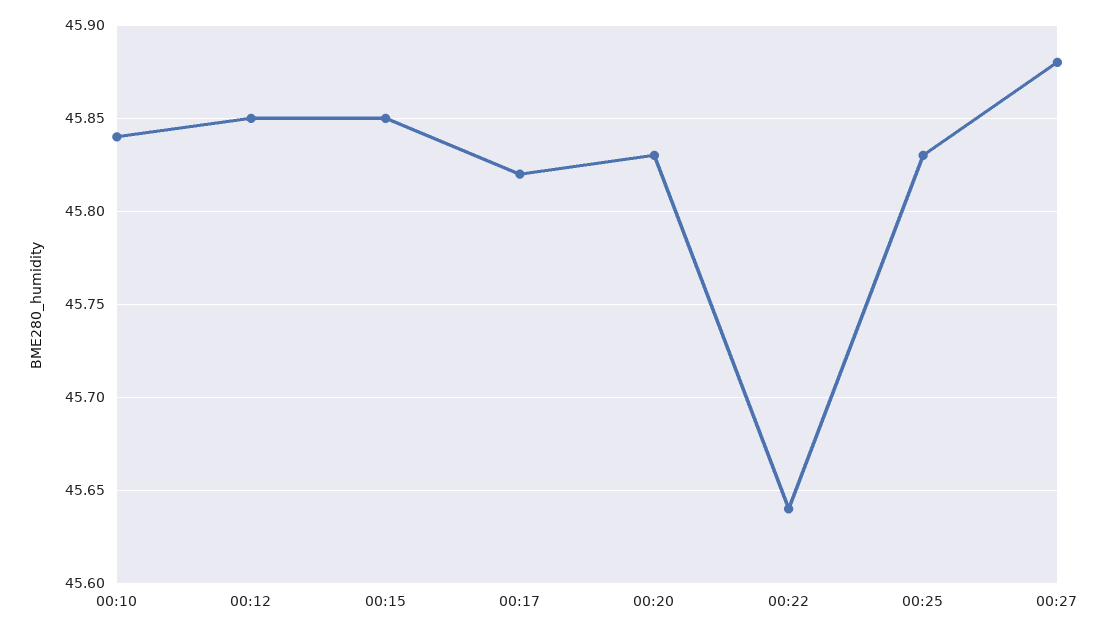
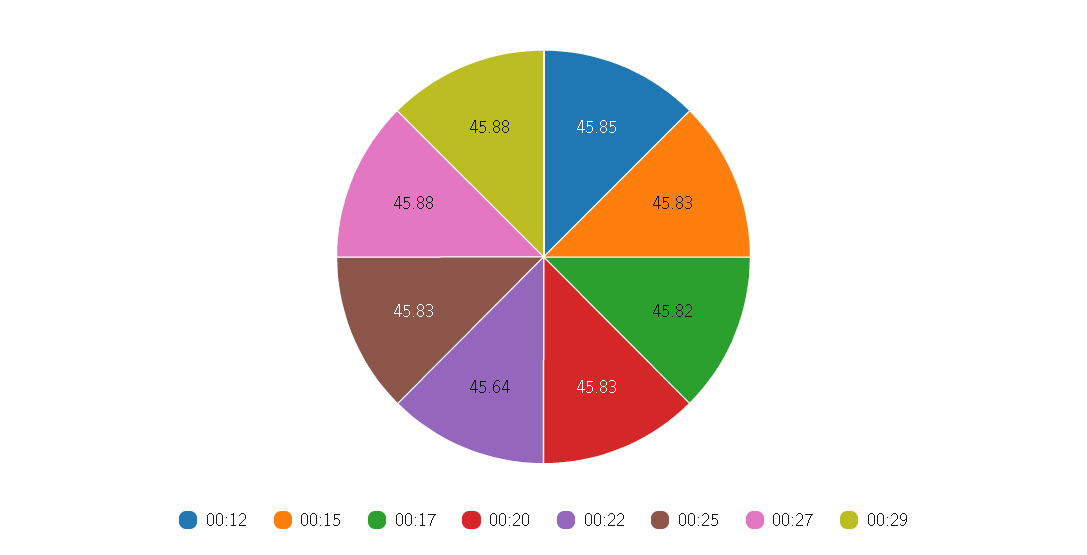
00:10: 45.84 -> none
00:15: 45.85 -> 45.83
00:29: none -> 45.88

